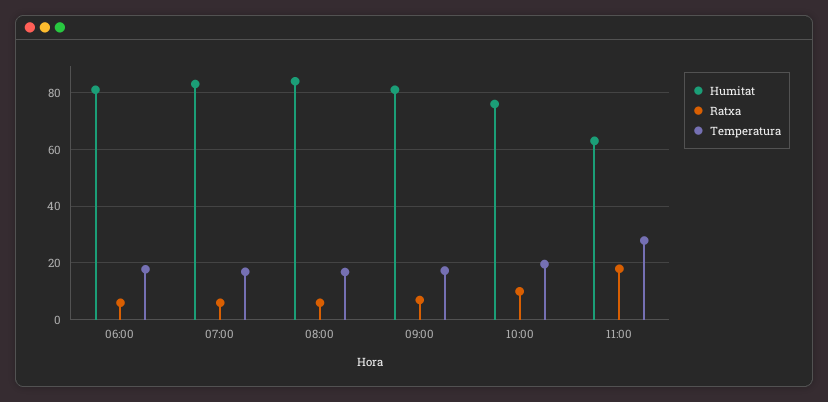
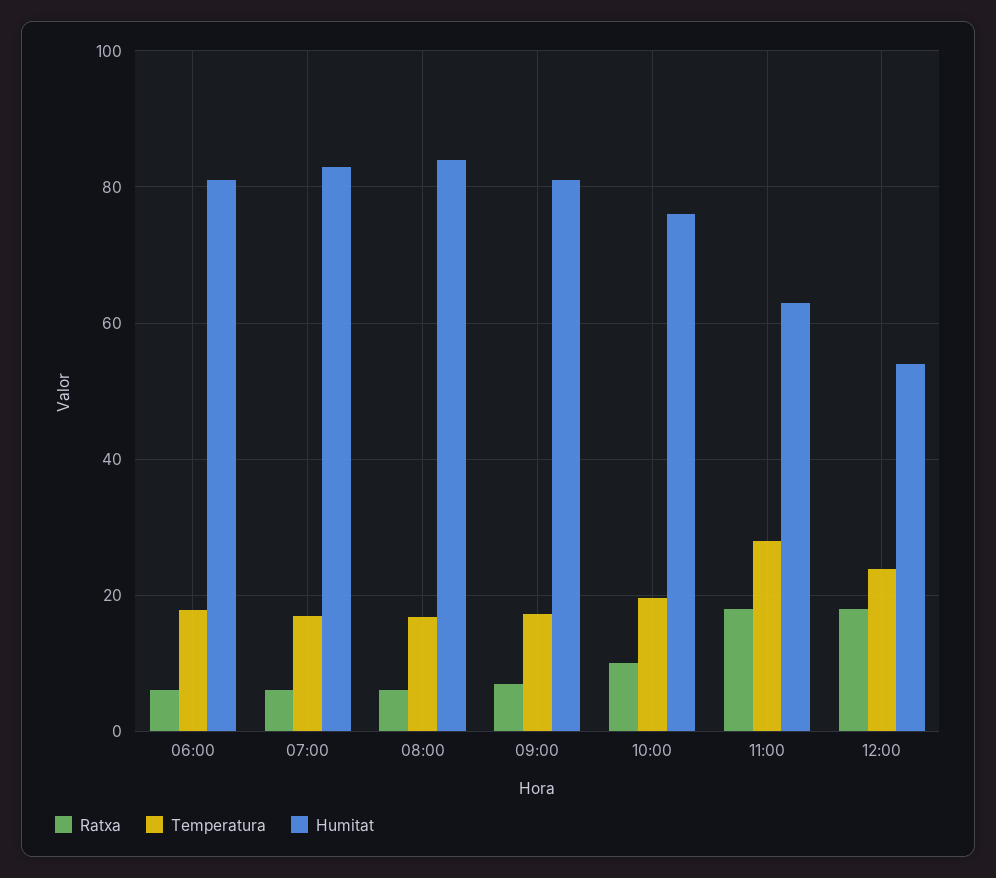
Ratxa, 12:00: none -> 18
Temperatura, 12:00: none -> 24
Humitat, 12:00: none -> 54

